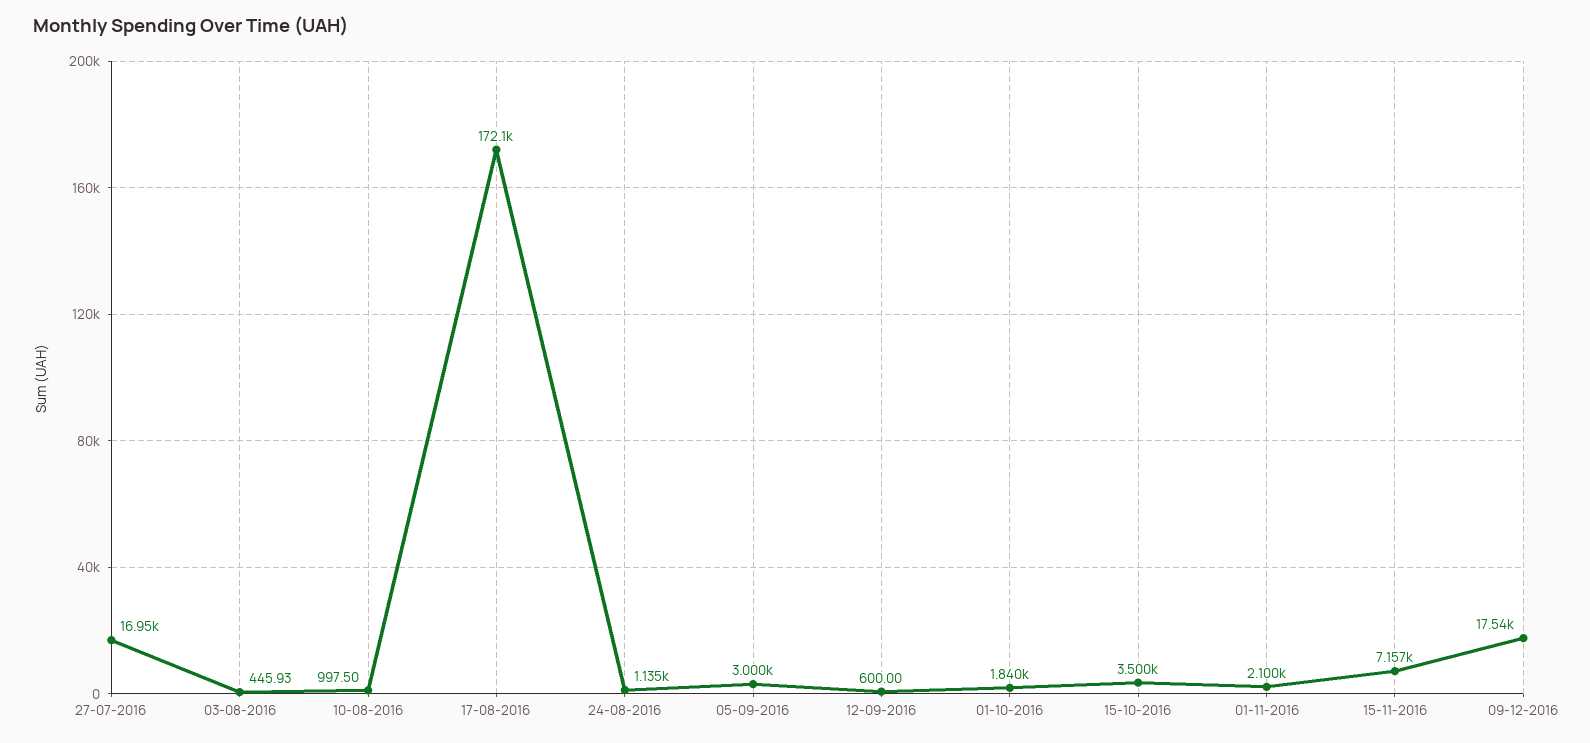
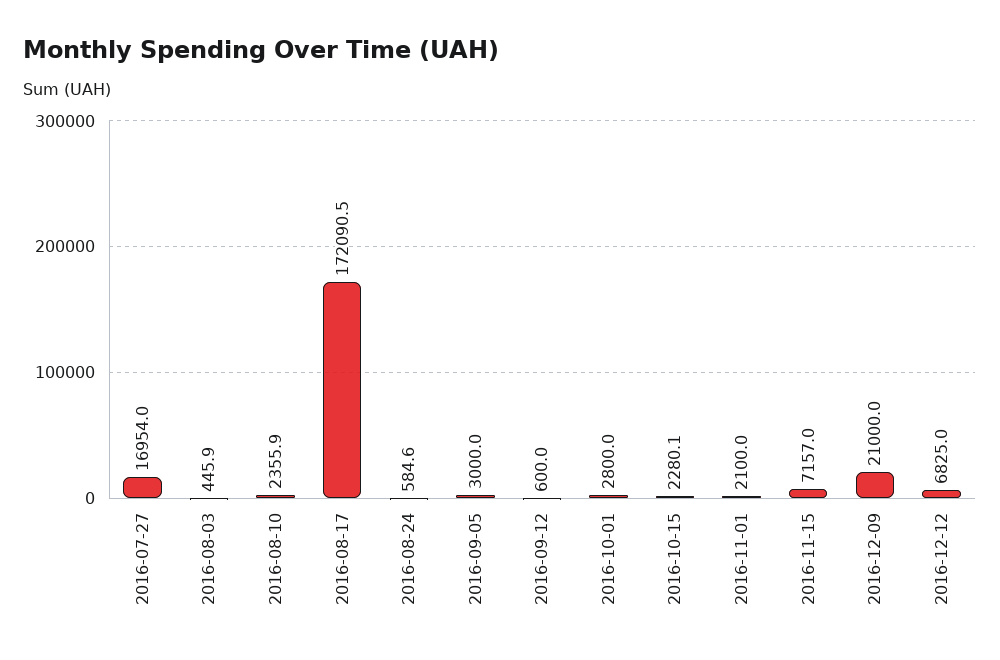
10-08-2016: 997.5 -> 2355.9
24-08-2016: 1135 -> 584.6
01-10-2016: 1840 -> 2800
15-10-2016: 3500 -> 2280.1
09-12-2016: 17540 -> 21000
2016-12-12: none -> 6825

